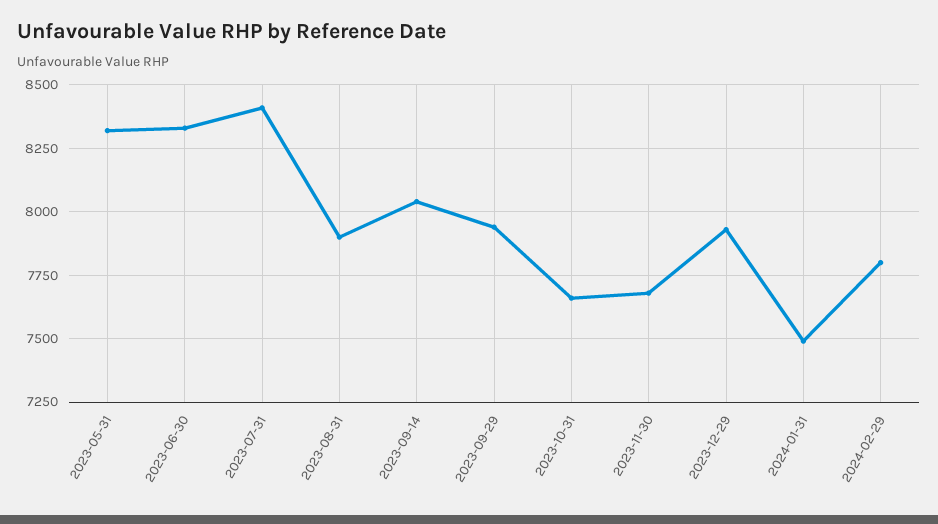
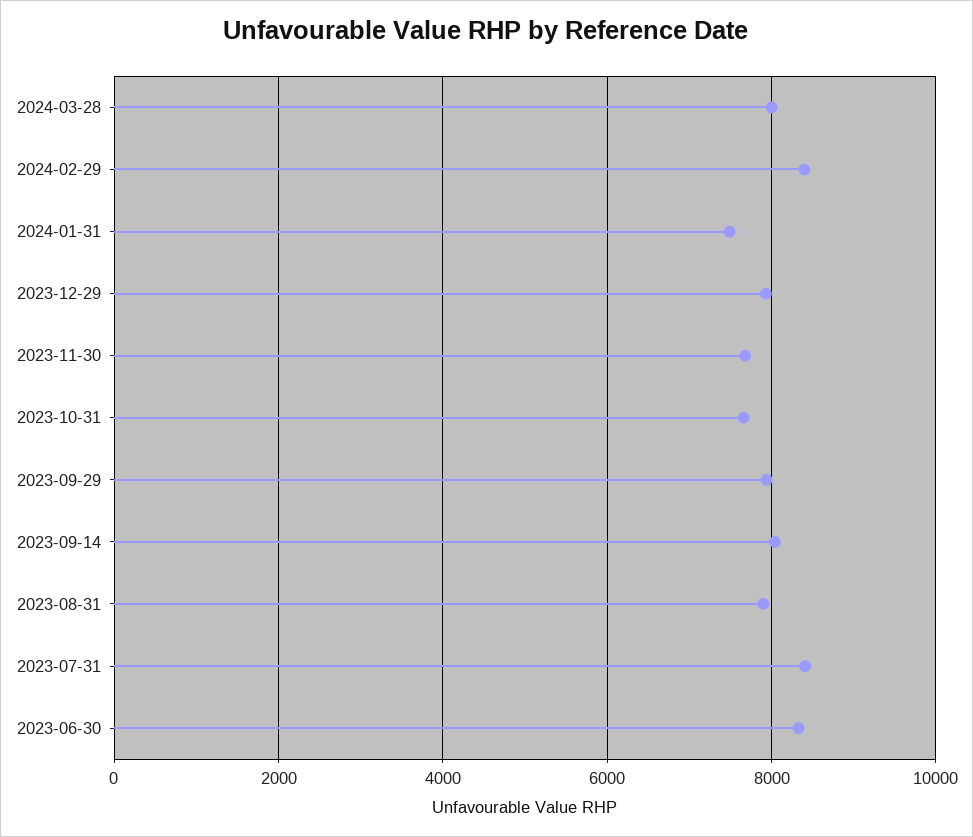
2023-05-31: 8325 -> none
2024-02-29: 7800 -> 8400
2024-03-28: none -> 8000

